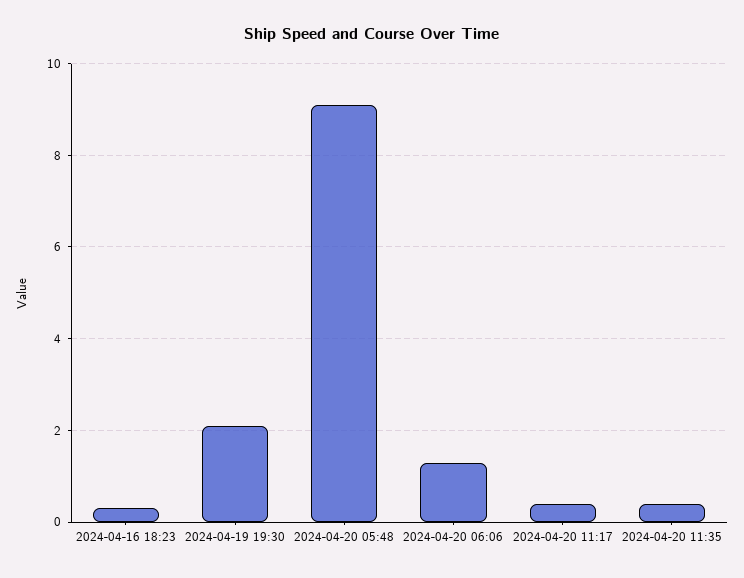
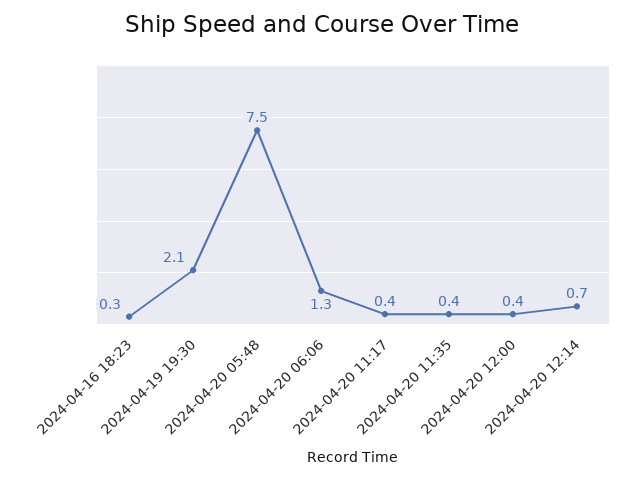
2024-04-20 05:48: 9 -> 7.5
2024-04-20 12:00: none -> 0.4
2024-04-20 12:14: none -> 0.7

